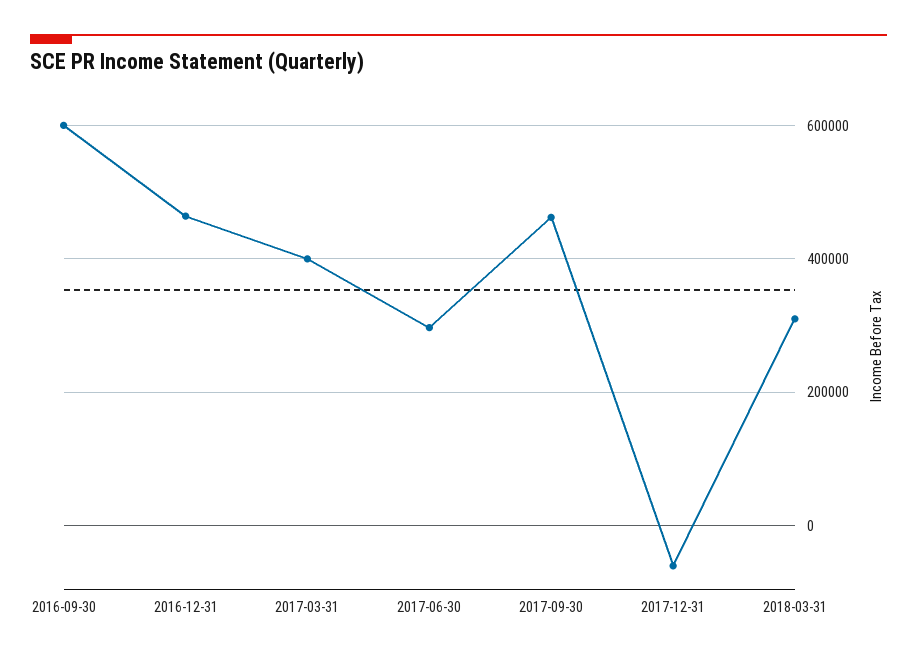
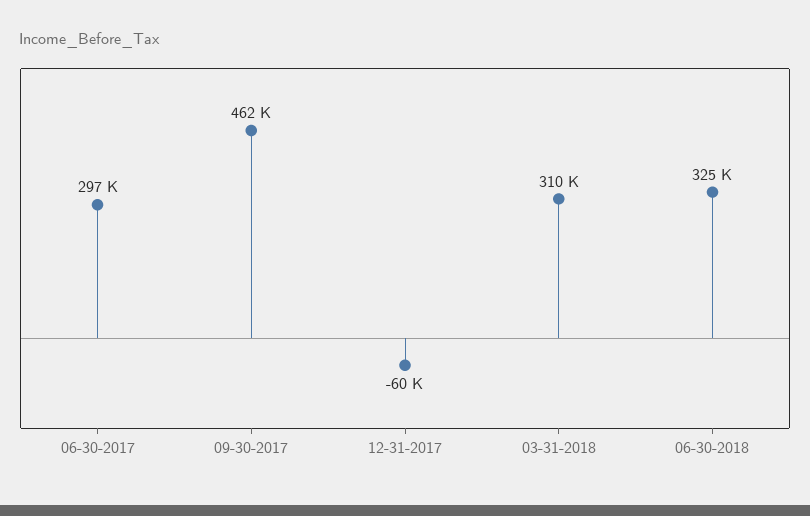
2016-09-30: 600000 -> none
2016-12-31: 460000 -> none
2017-03-31: 400000 -> none
06-30-2018: none -> 325000

